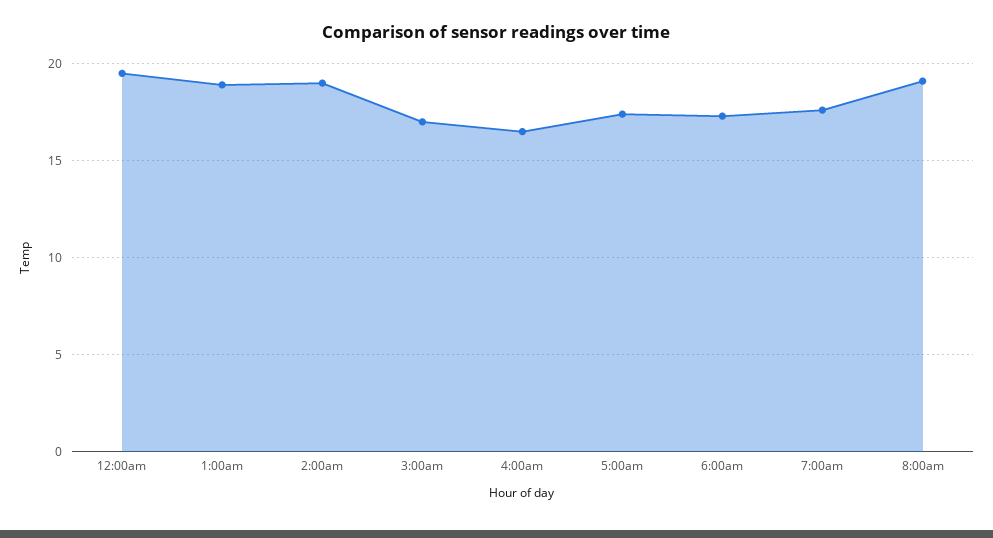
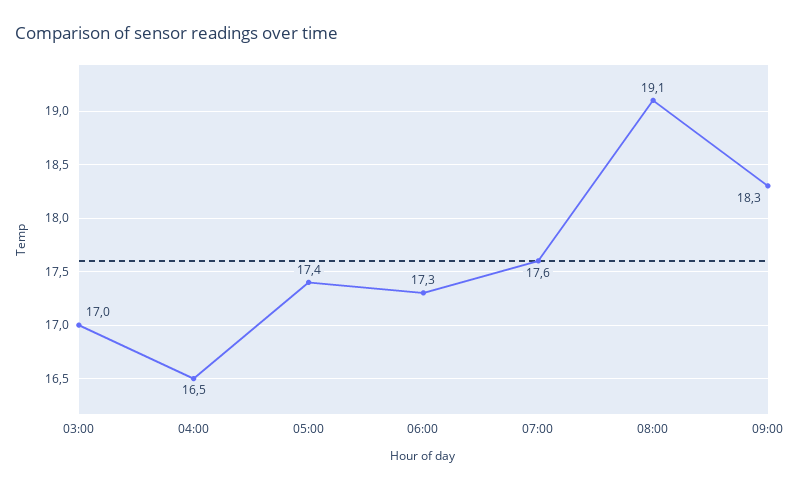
12:00am: 19.5 -> none
1:00am: 19 -> none
2:00am: 19 -> none
09:00: none -> 18.3

